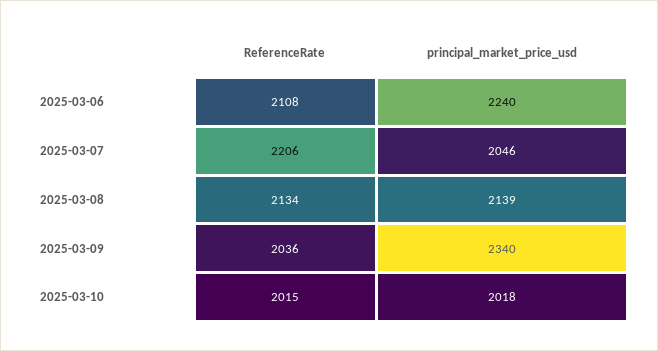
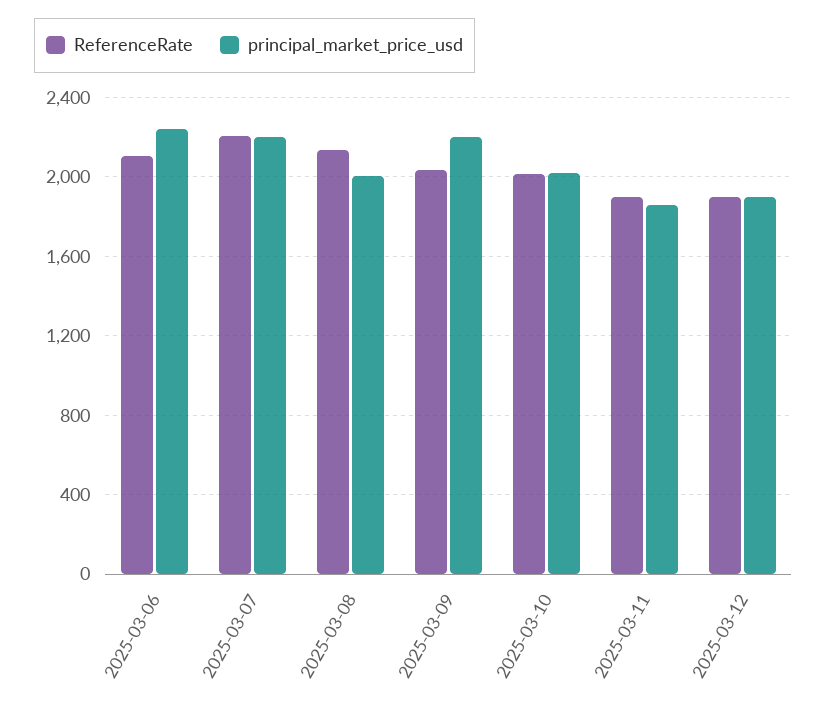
principal_market_price_usd, 2025-03-07: 2046 -> 2200
principal_market_price_usd, 2025-03-08: 2139 -> 2000
principal_market_price_usd, 2025-03-09: 2340 -> 2200
ReferenceRate, 2025-03-11: none -> 1900
principal_market_price_usd, 2025-03-11: none -> 1850
ReferenceRate, 2025-03-12: none -> 1900
principal_market_price_usd, 2025-03-12: none -> 1900

